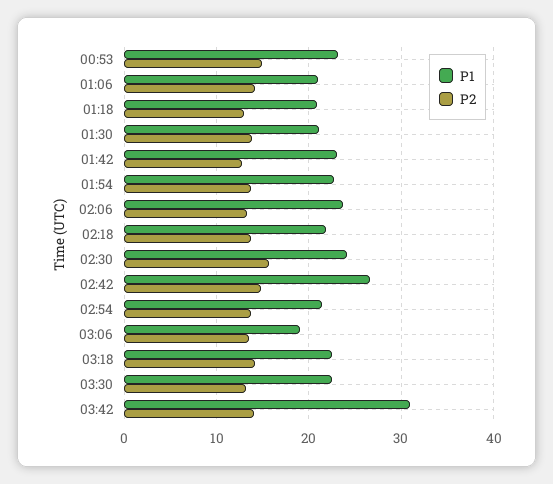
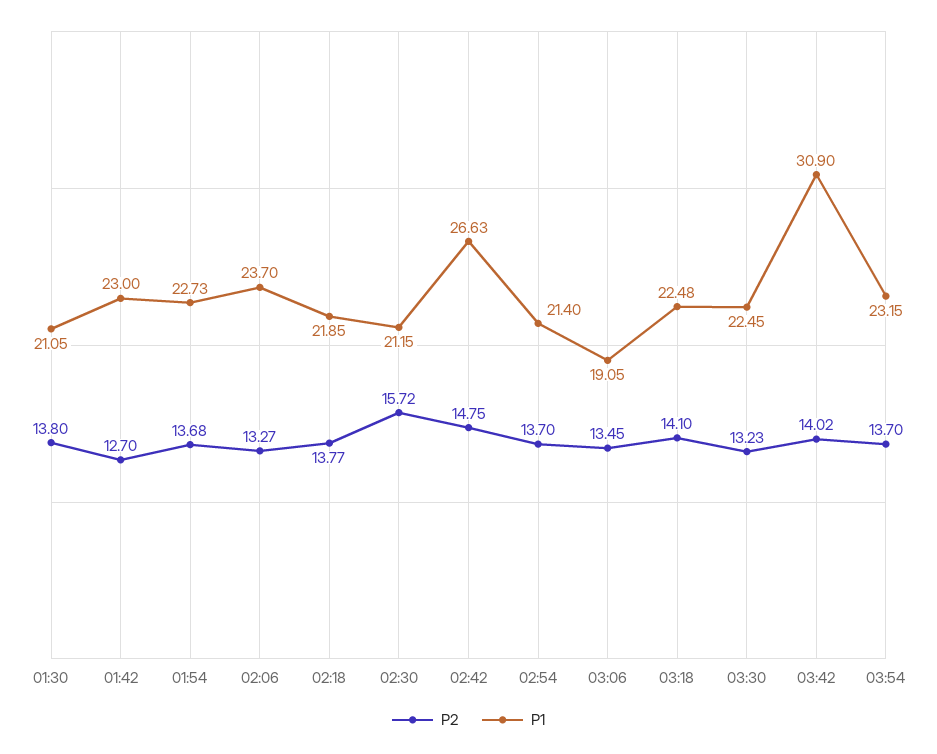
P1, 00:53: 23 -> none
P2, 00:53: 15 -> none
P1, 01:06: 21 -> none
P2, 01:06: 14 -> none
P1, 01:18: 21 -> none
P2, 01:18: 13 -> none
P1, 02:30: 24 -> 21.15
P2, 03:54: none -> 13.7
P1, 03:54: none -> 23.15

